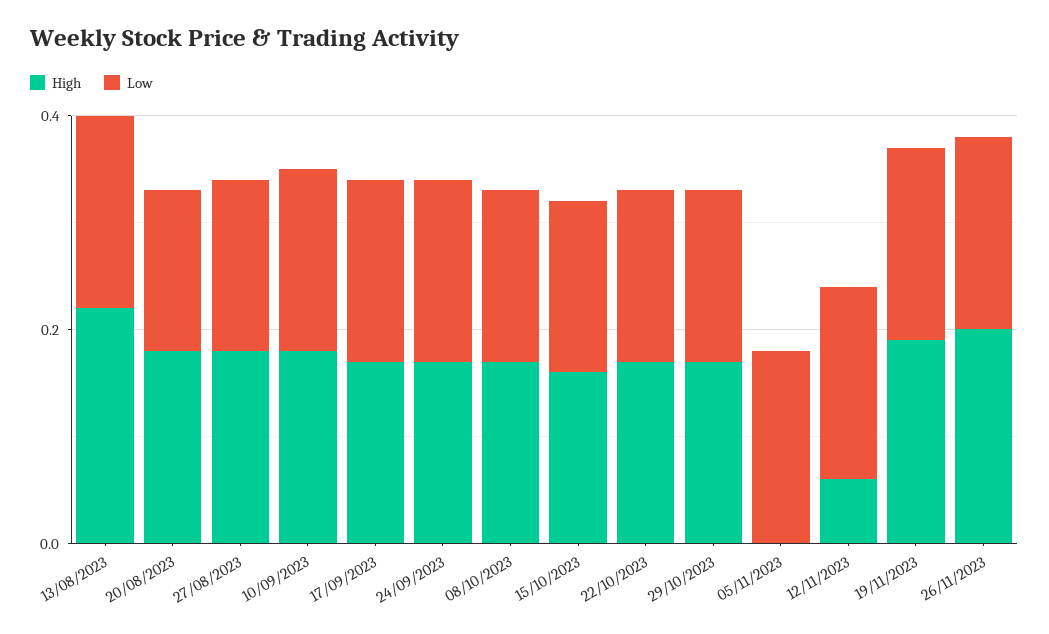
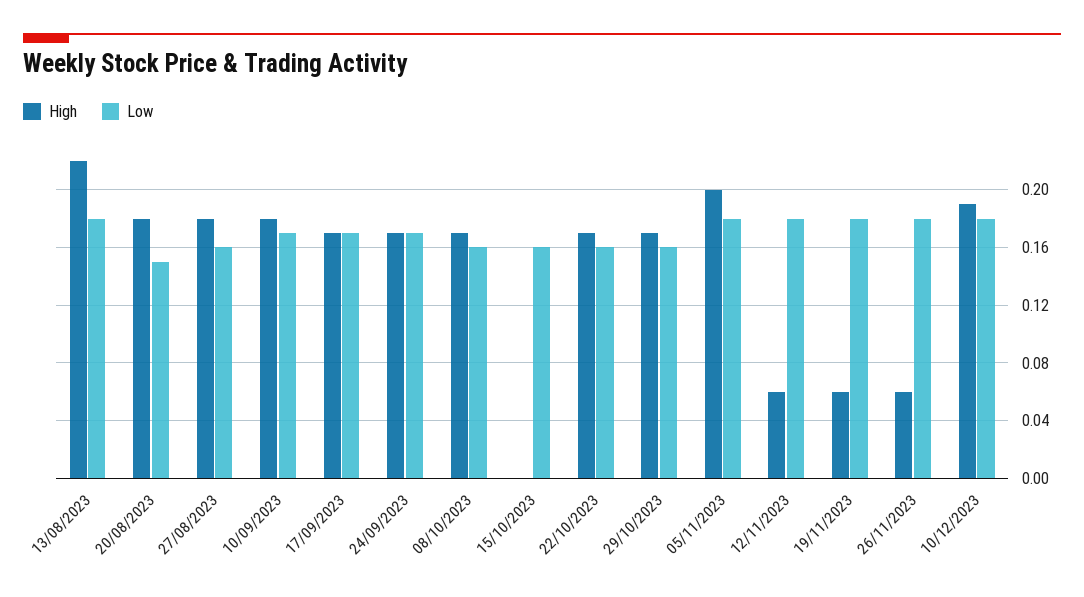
High, 15/10/2023: 0.15 -> 0
High, 05/11/2023: 0 -> 0.2
High, 19/11/2023: 0.2 -> 0.06
High, 26/11/2023: 0.2 -> 0.06
High, 10/12/2023: none -> 0.19
Low, 10/12/2023: none -> 0.18

